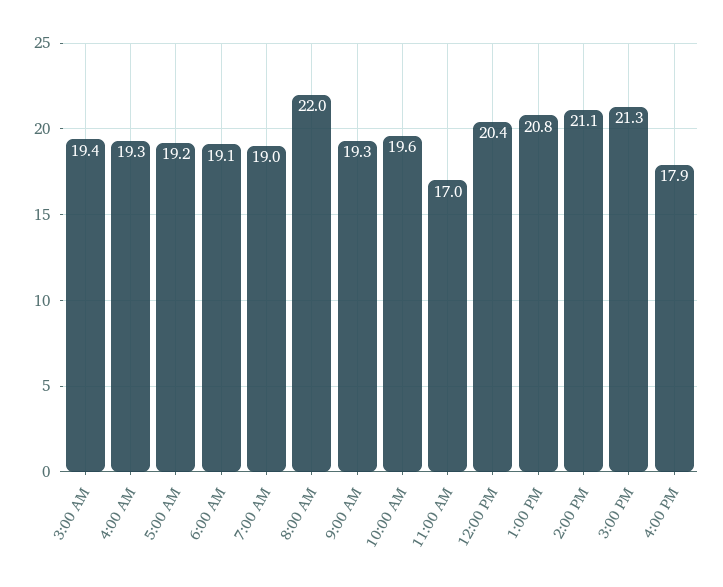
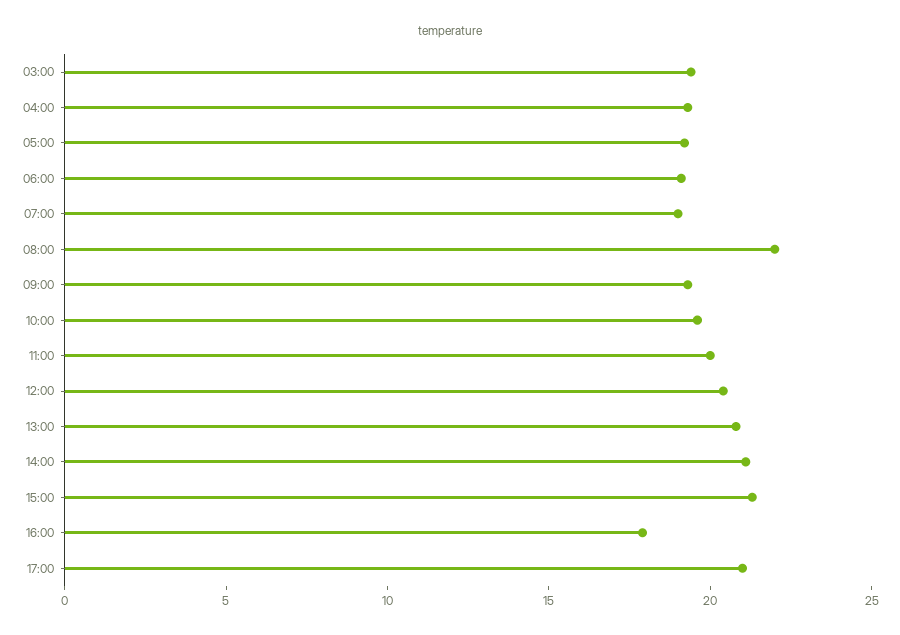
11:00 AM: 17 -> 20
17:00: none -> 21

